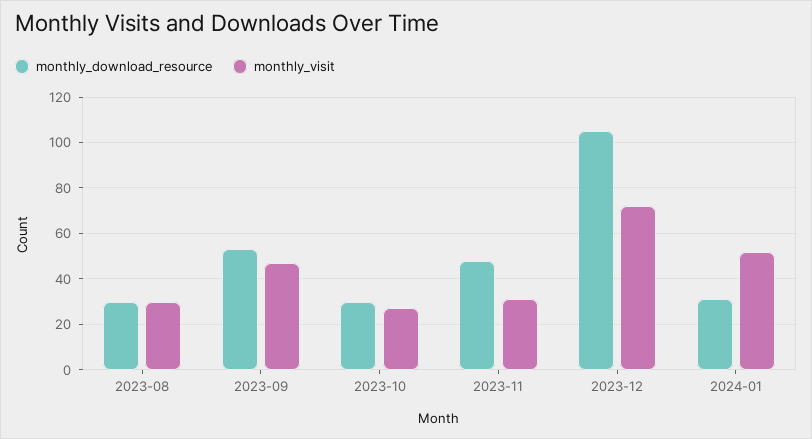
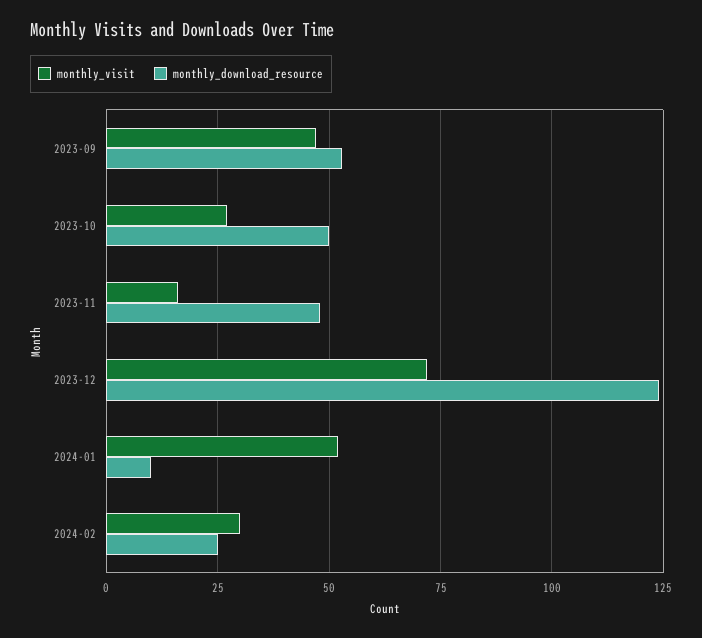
monthly_download_resource, 2023-08: 30 -> none
monthly_visit, 2023-08: 30 -> none
monthly_download_resource, 2023-10: 30 -> 50
monthly_visit, 2023-11: 30 -> 15
monthly_download_resource, 2023-12: 105 -> 125
monthly_download_resource, 2024-01: 30 -> 10
monthly_visit, 2024-02: none -> 30
monthly_download_resource, 2024-02: none -> 25

